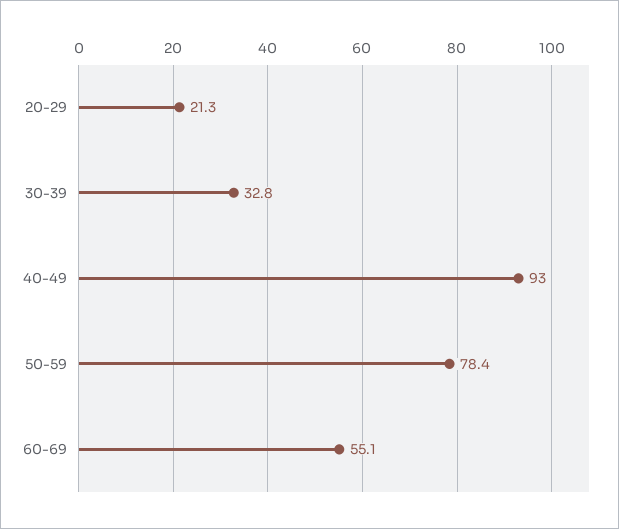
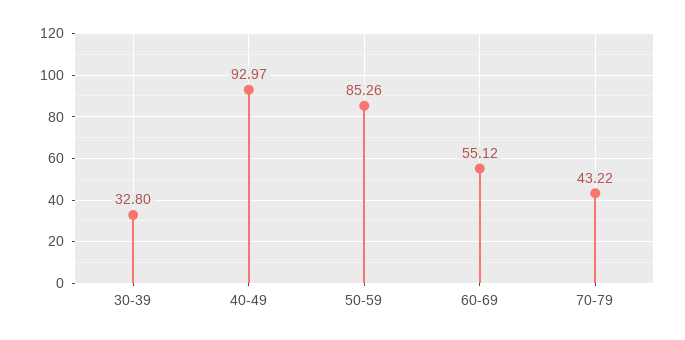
20-29: 21.3 -> none
50-59: 78.4 -> 85.26
70-79: none -> 43.22

